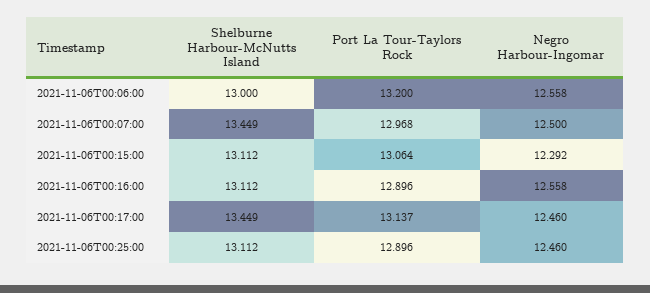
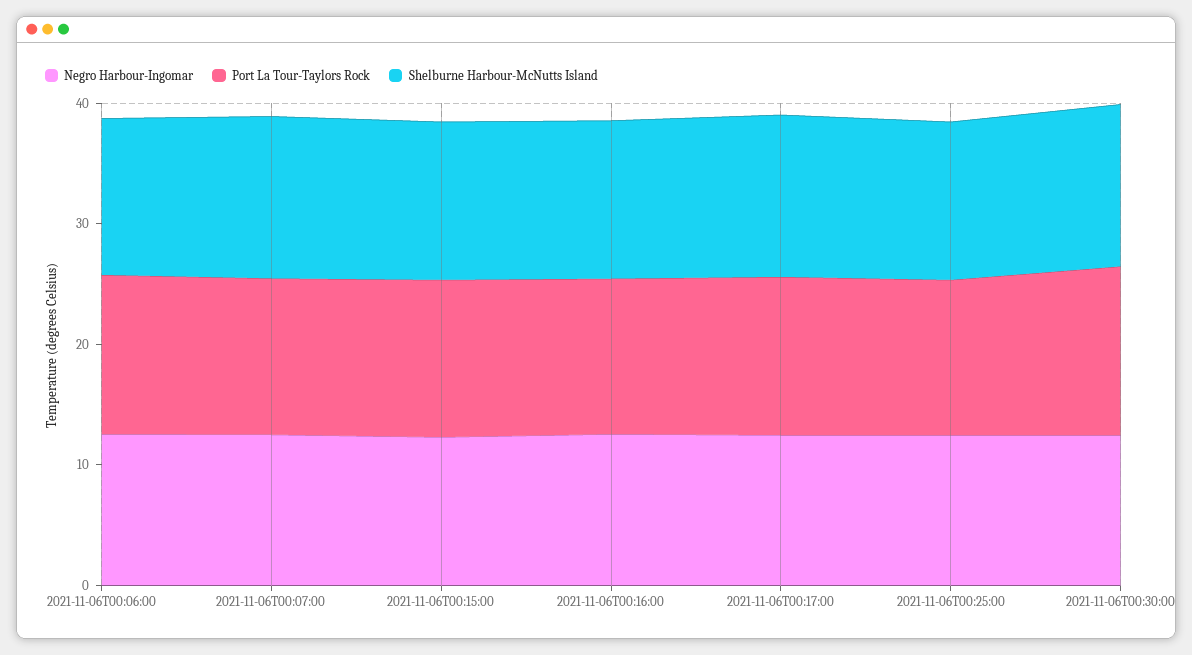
Negro Harbour-Ingomar, 2021-11-06T00:30:00: none -> 12
Port La Tour-Taylors Rock, 2021-11-06T00:30:00: none -> 14
Shelburne Harbour-McNutts Island, 2021-11-06T00:30:00: none -> 14

